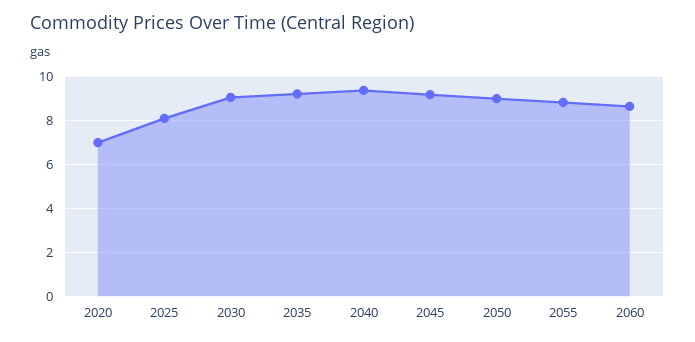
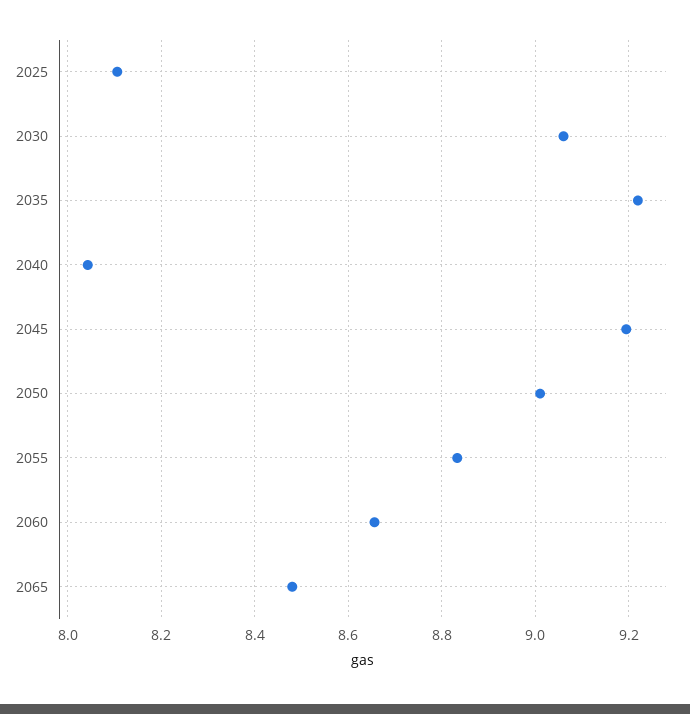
2020: 7 -> none
2040: 9.5 -> 8.04
2065: none -> 8.48

